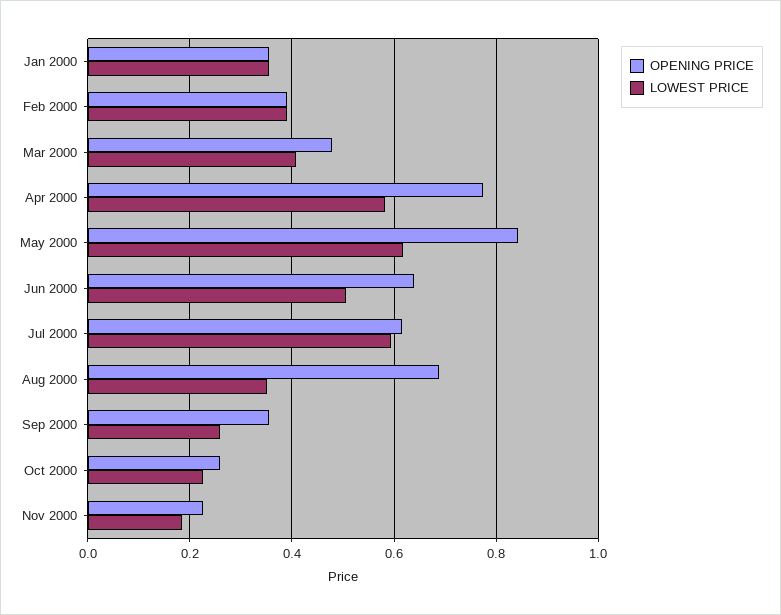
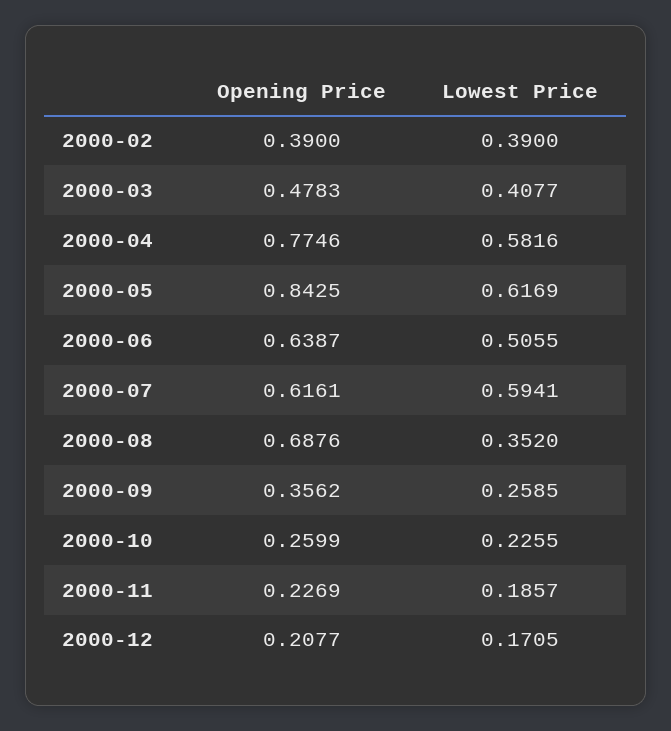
OPENING PRICE, Jan 2000: 0.36 -> none
LOWEST PRICE, Jan 2000: 0.36 -> none
OPENING PRICE, 2000-12: none -> 0.2077
LOWEST PRICE, 2000-12: none -> 0.1705

